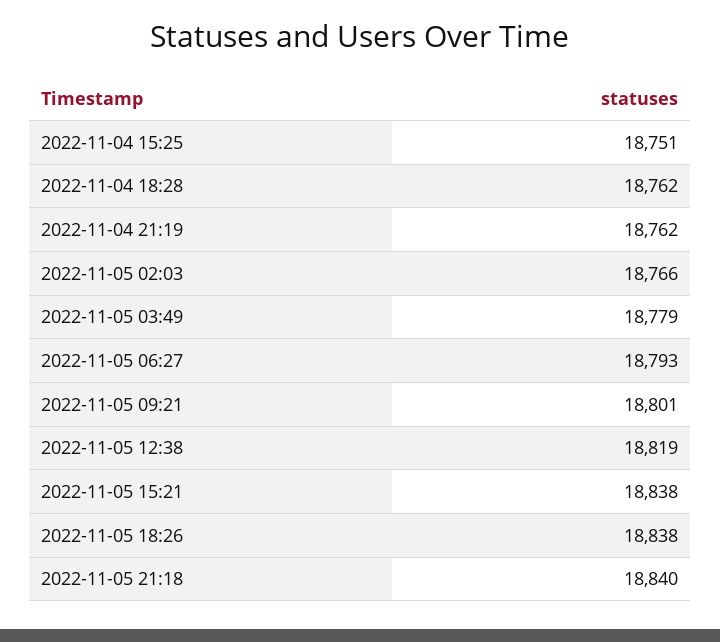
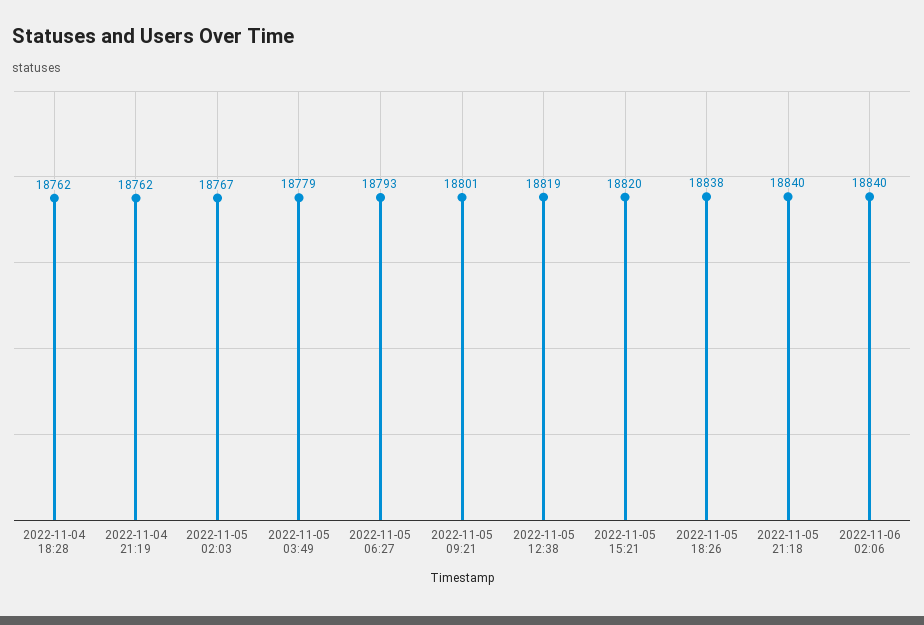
2022-11-04 15:25: 18751 -> none
2022-11-05 02:03: 18766 -> 18767
2022-11-05 15:21: 18838 -> 18820
2022-11-06 02:06: none -> 18840

